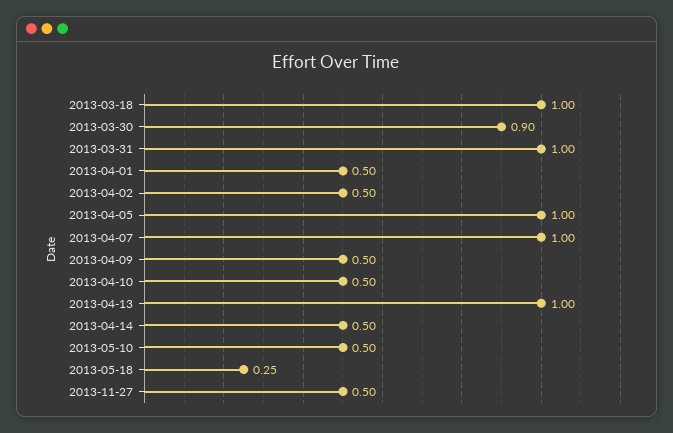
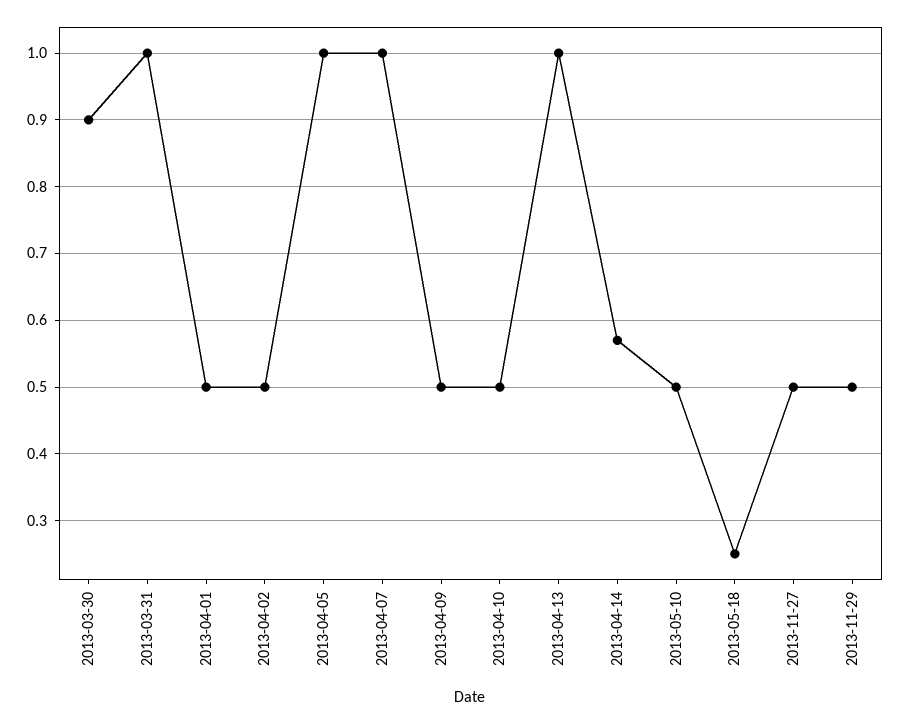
2013-03-18: 1 -> none
2013-04-14: 0.5 -> 0.57
2013-11-29: none -> 0.5

